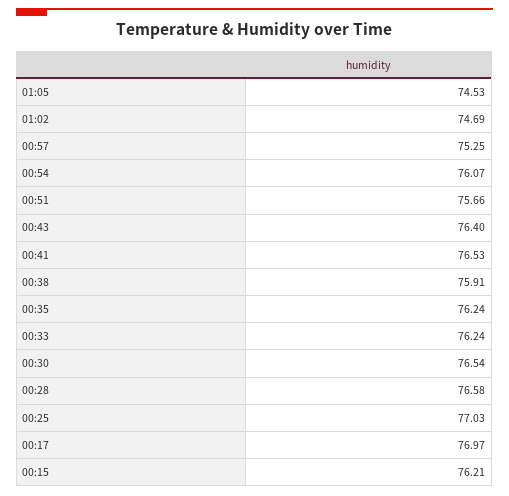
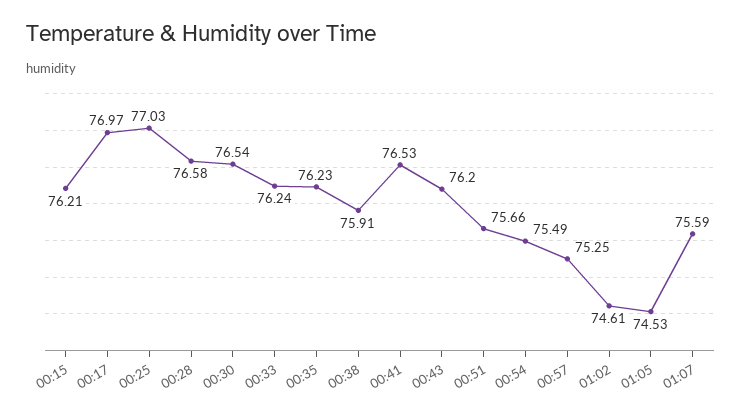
01:02: 74.69 -> 74.61
00:54: 76.07 -> 75.49
00:43: 76.4 -> 76.2
00:35: 76.24 -> 76.23
01:07: none -> 75.59

